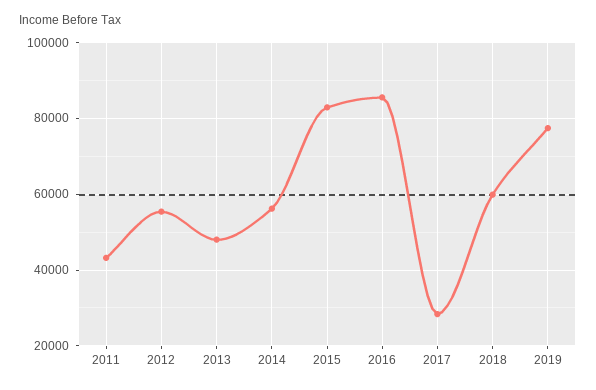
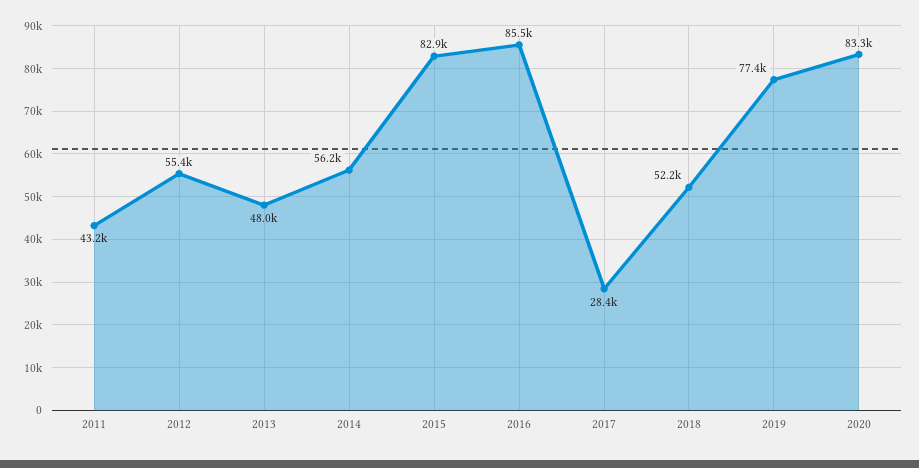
2018: 60000 -> 52200
2020: none -> 83300

